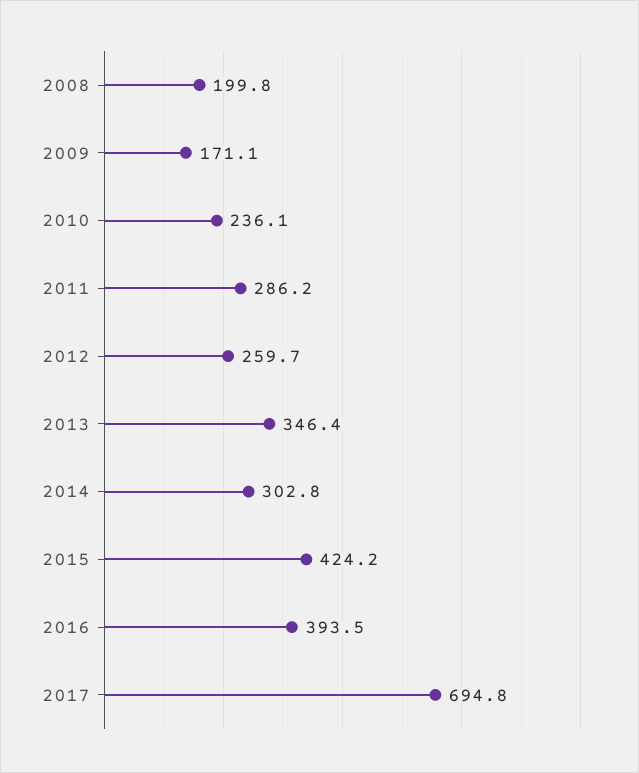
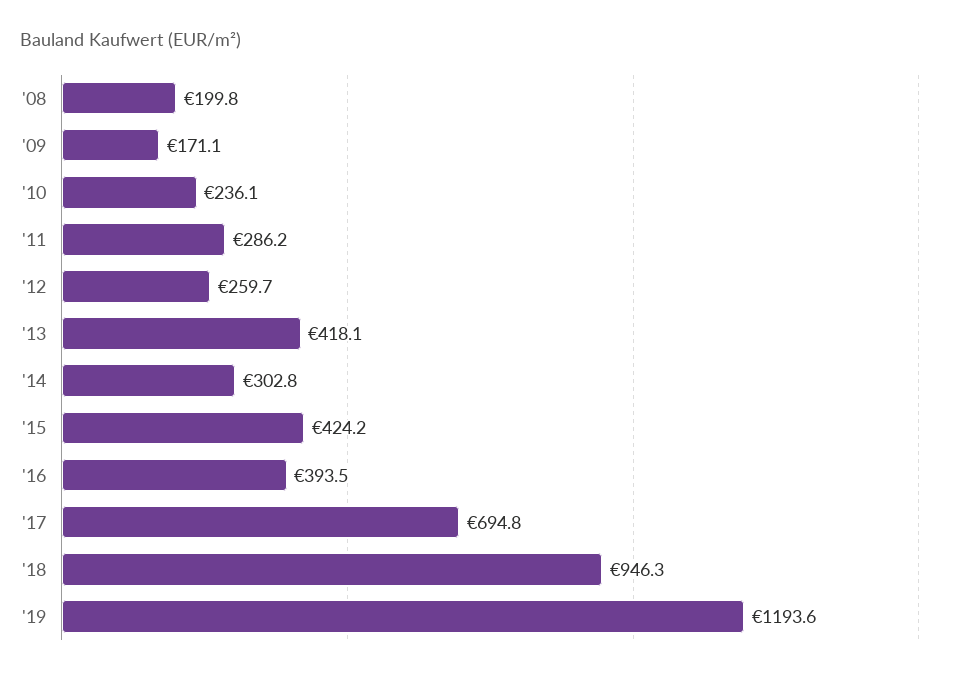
2013: 346.4 -> 418.1
'18: none -> 946.3
'19: none -> 1193.6

